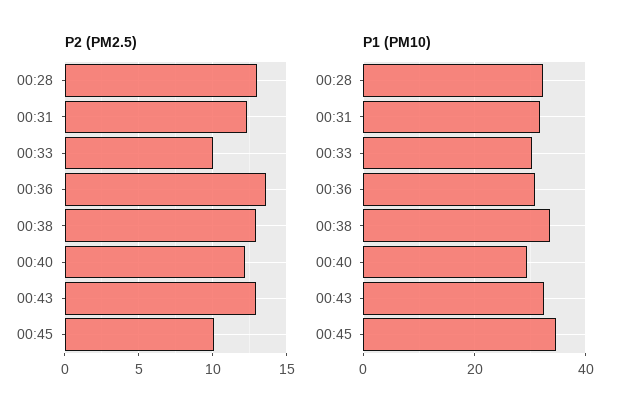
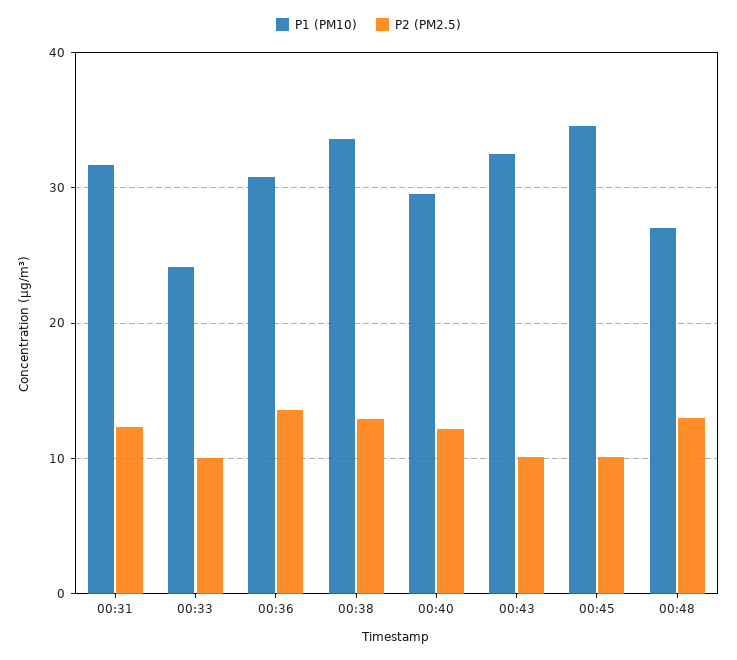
P2 (PM2.5), 00:28: 13 -> none
P2 (PM2.5), 00:43: 13 -> 10
P1 (PM10), 00:28: 32 -> none
P1 (PM10), 00:33: 30 -> 24
P1 (PM10), 00:48: none -> 27
P2 (PM2.5), 00:48: none -> 13

